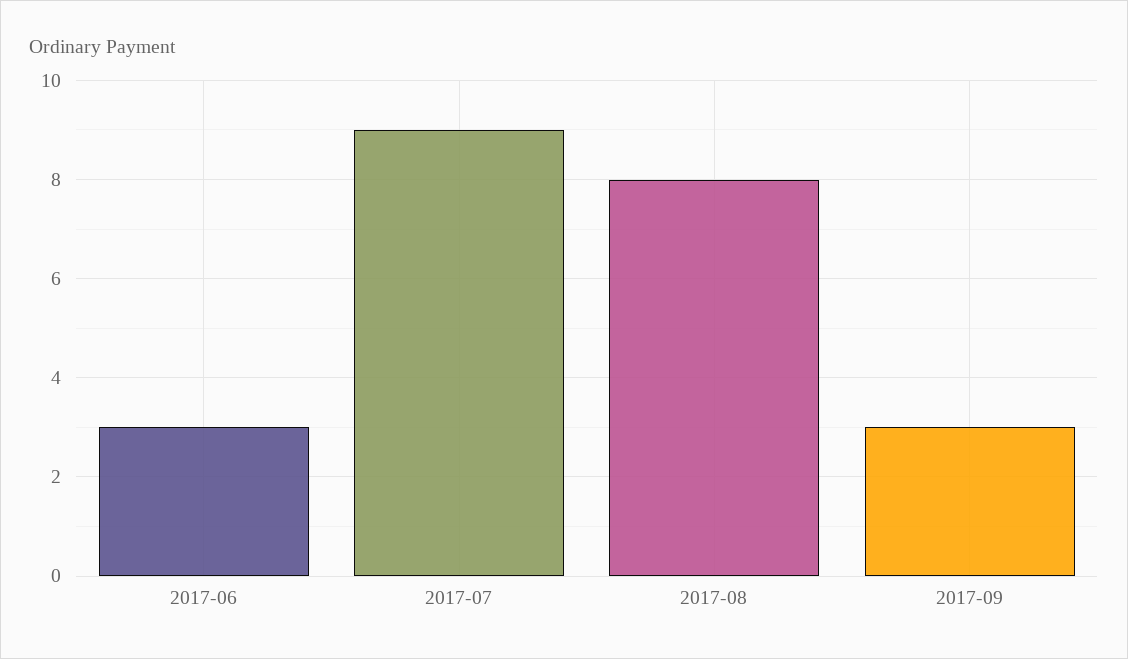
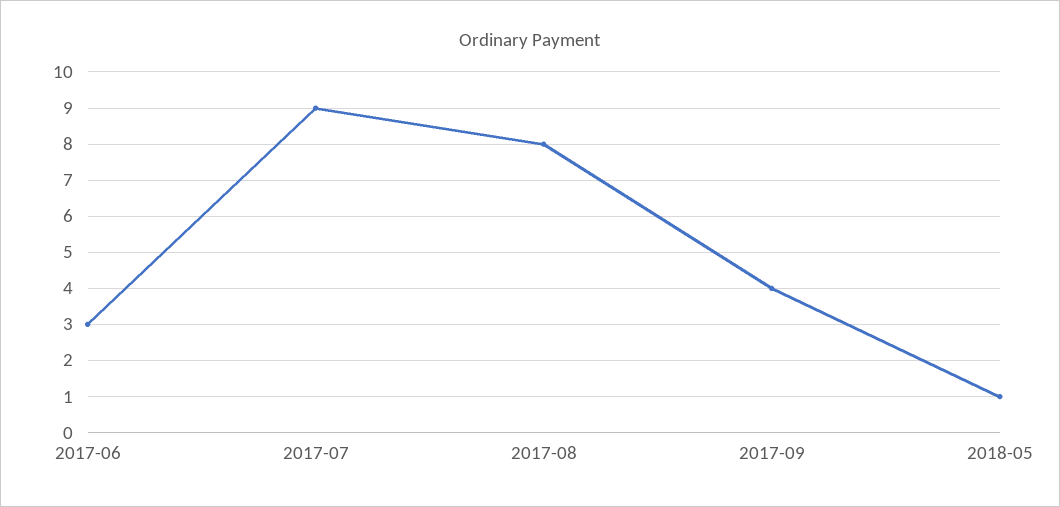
2017-09: 3 -> 4
2018-05: none -> 1

